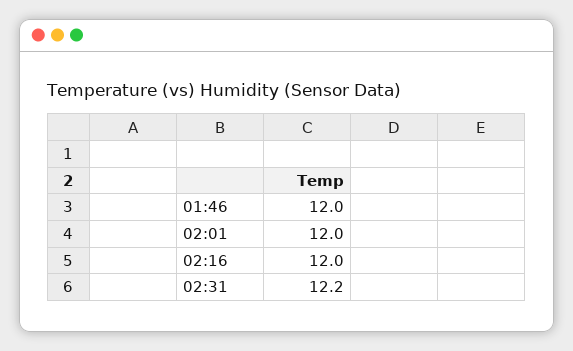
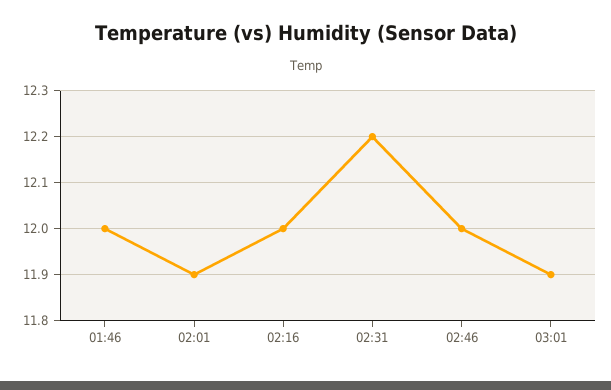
02:01: 12 -> 11.9
02:46: none -> 12
03:01: none -> 11.9

